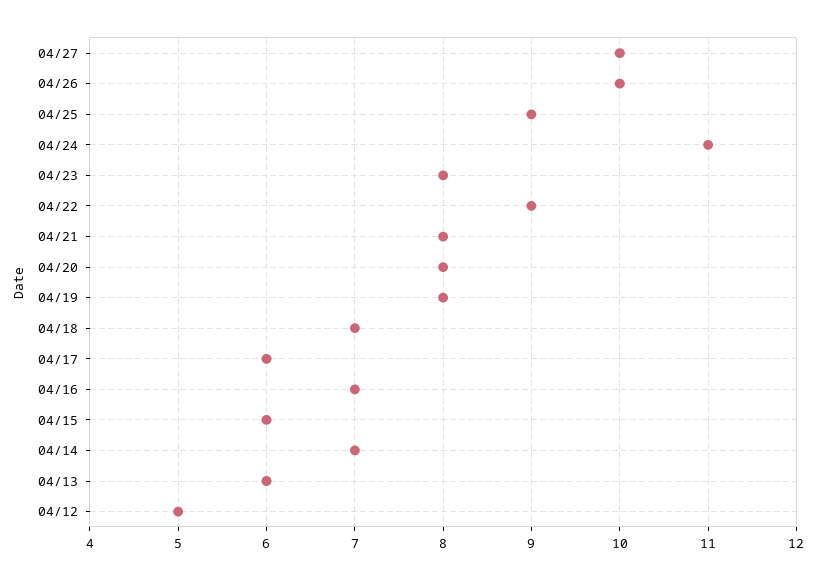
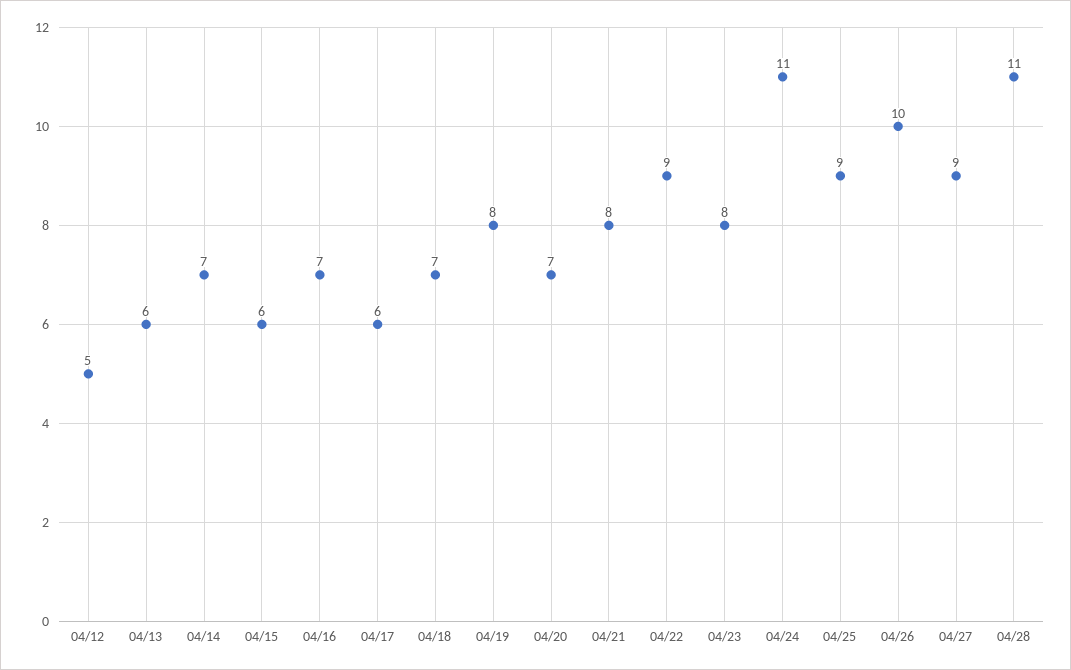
04/27: 10 -> 9
04/20: 8 -> 7
04/28: none -> 11

